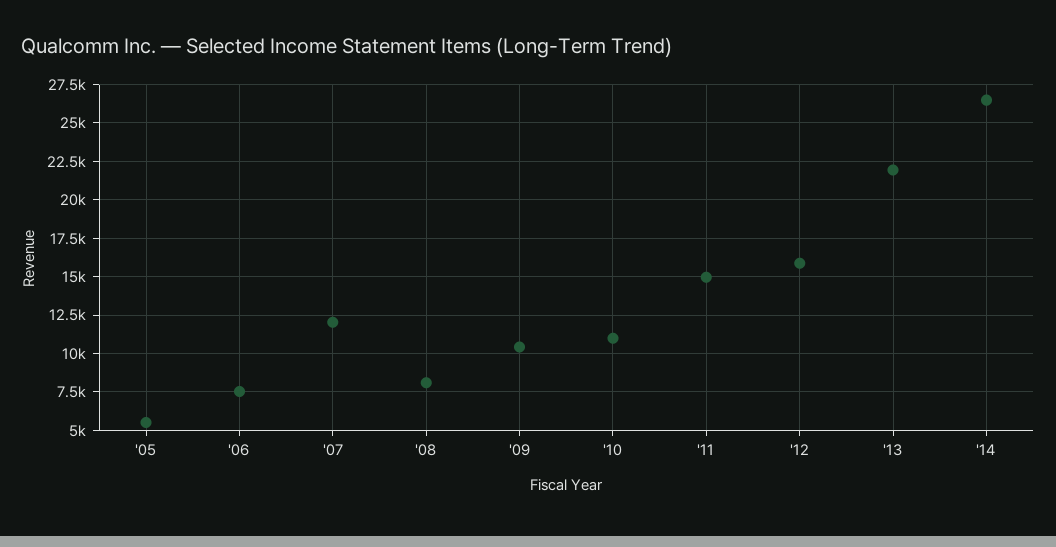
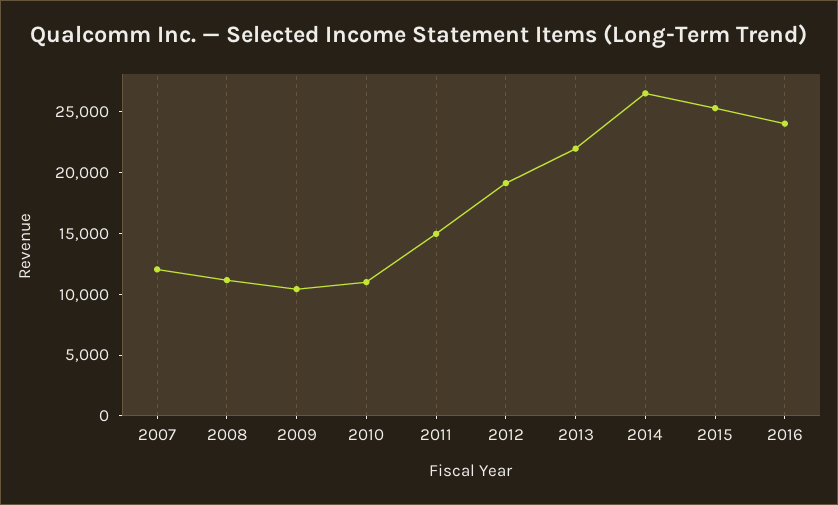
'05: 5500 -> none
'06: 7500 -> none
'08: 8000 -> 11000
'12: 16000 -> 19000
2015: none -> 25000
2016: none -> 24000

